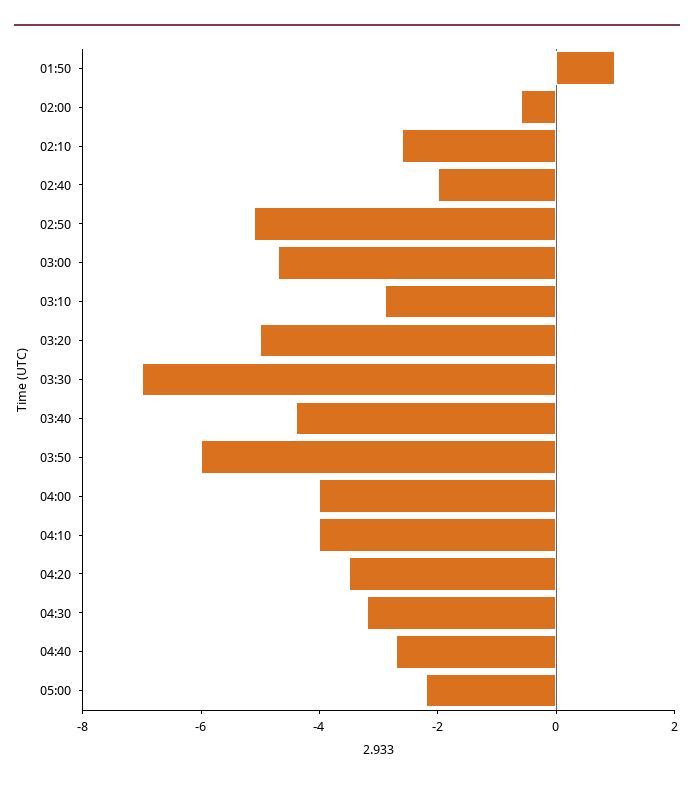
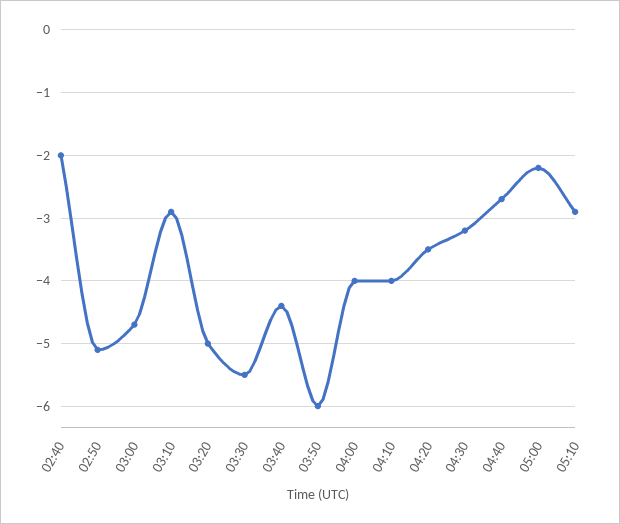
01:50: 1 -> none
02:00: -0.5 -> none
02:10: -2.5 -> none
03:30: -7 -> -5.5
05:10: none -> -2.9

